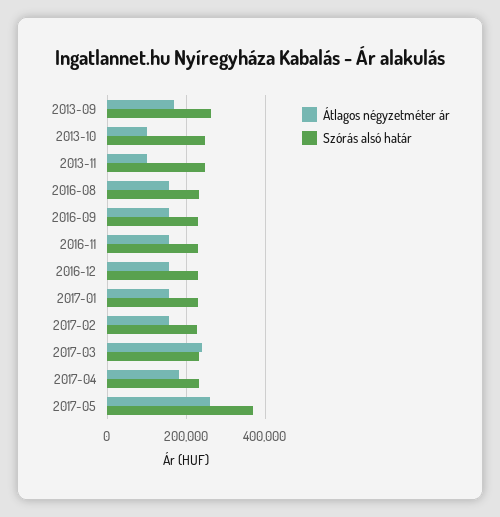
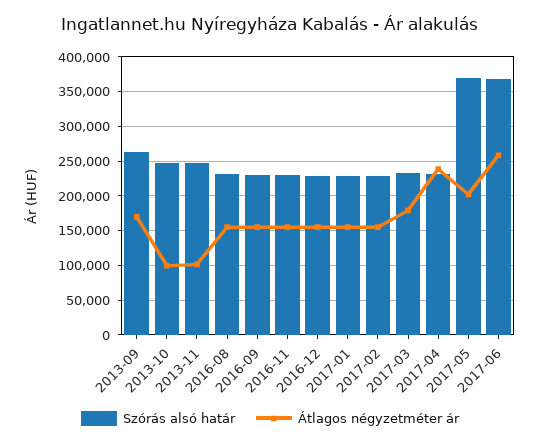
Átlagos négyzetméter ár, 2017-03: 240000 -> 180000
Átlagos négyzetméter ár, 2017-04: 180000 -> 240000
Átlagos négyzetméter ár, 2017-05: 260000 -> 200000
Szórás alsó határ, 2017-06: none -> 370000
Átlagos négyzetméter ár, 2017-06: none -> 260000

